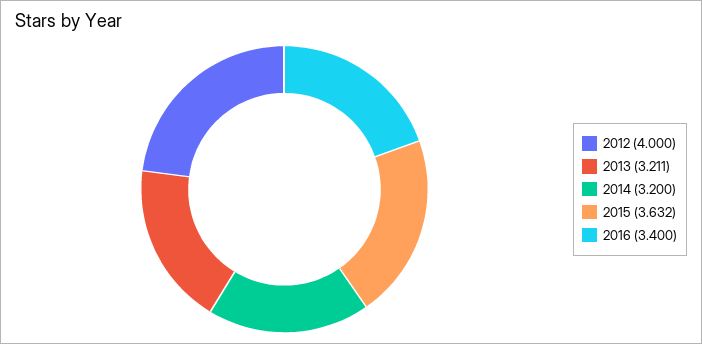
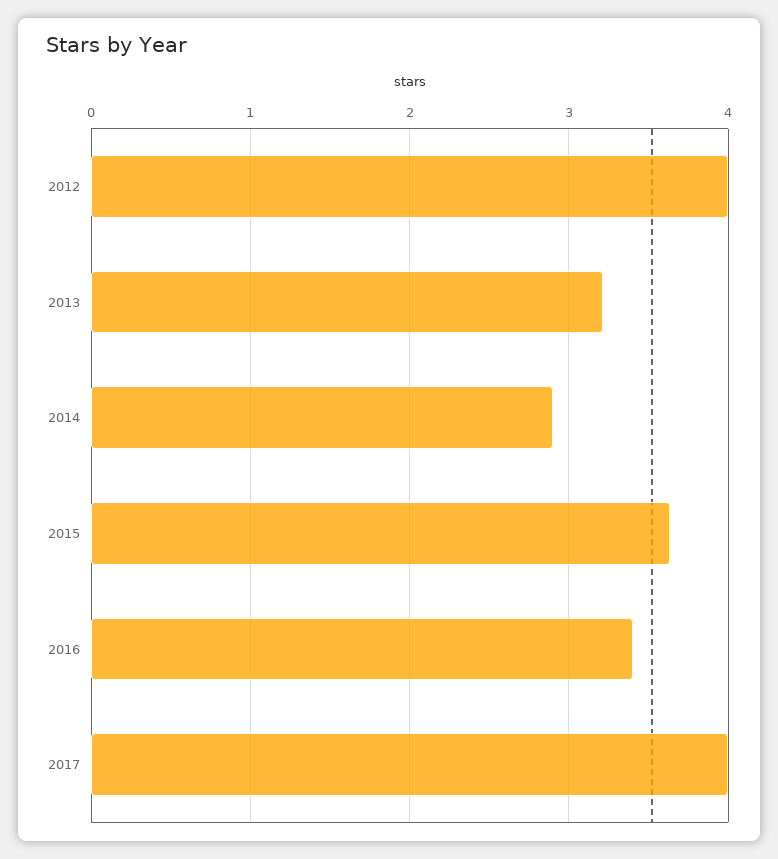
2014: 3.2 -> 2.9
2017: none -> 4

